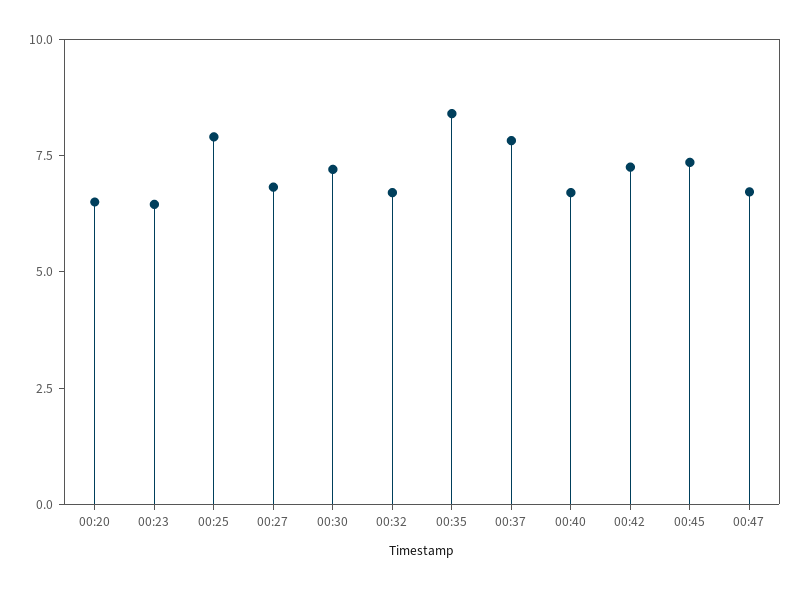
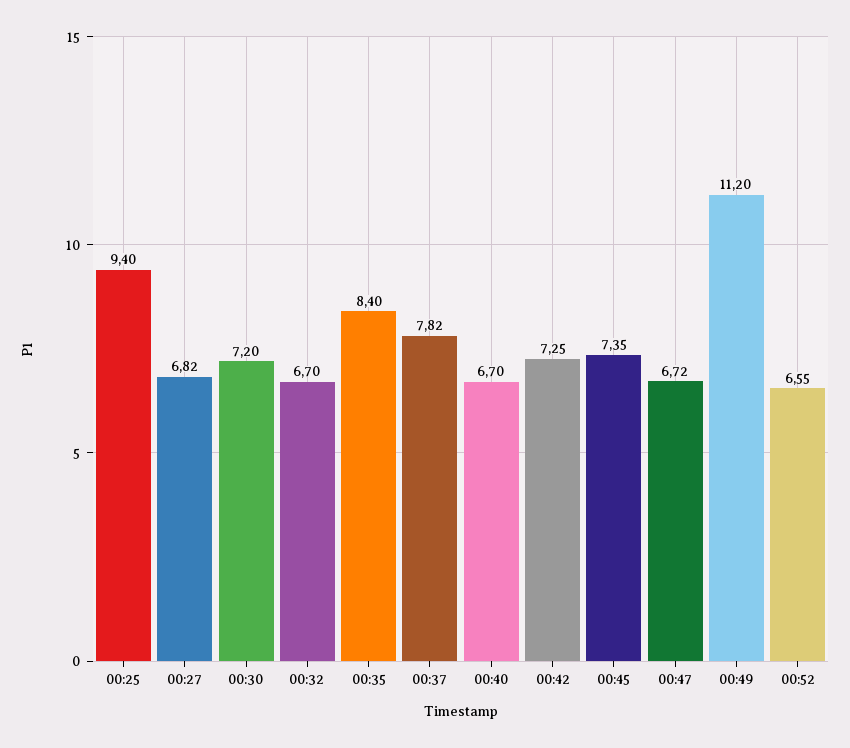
00:20: 6.5 -> none
00:23: 6.5 -> none
00:25: 8 -> 9.4
00:49: none -> 11.2
00:52: none -> 6.55

